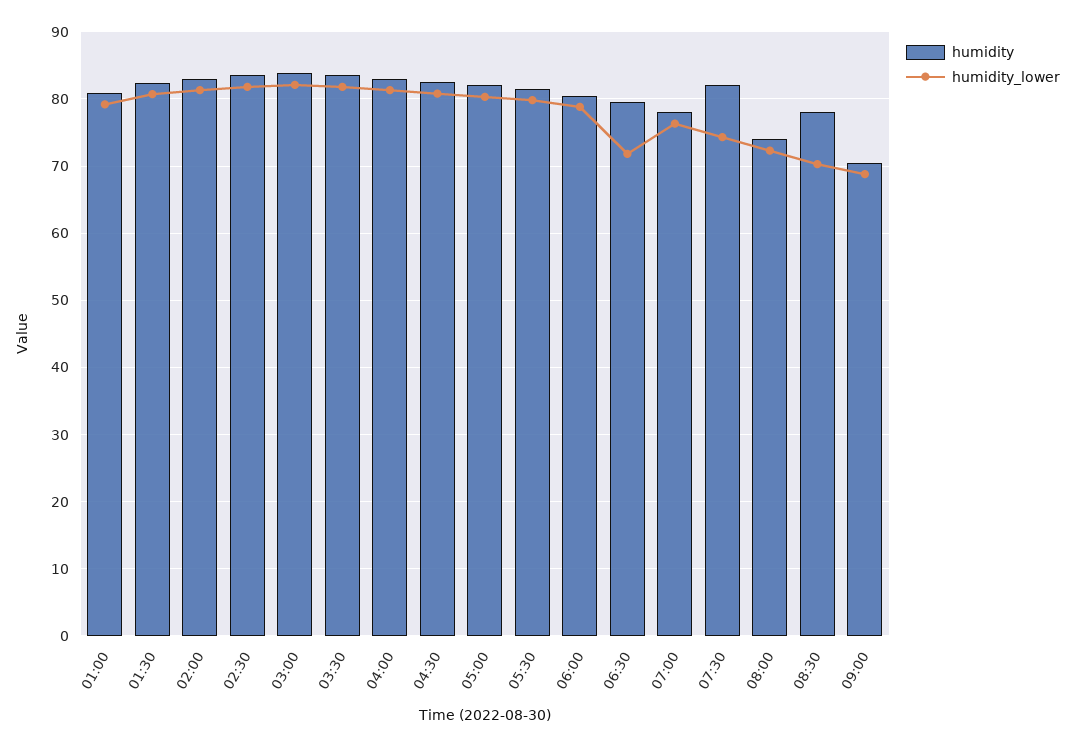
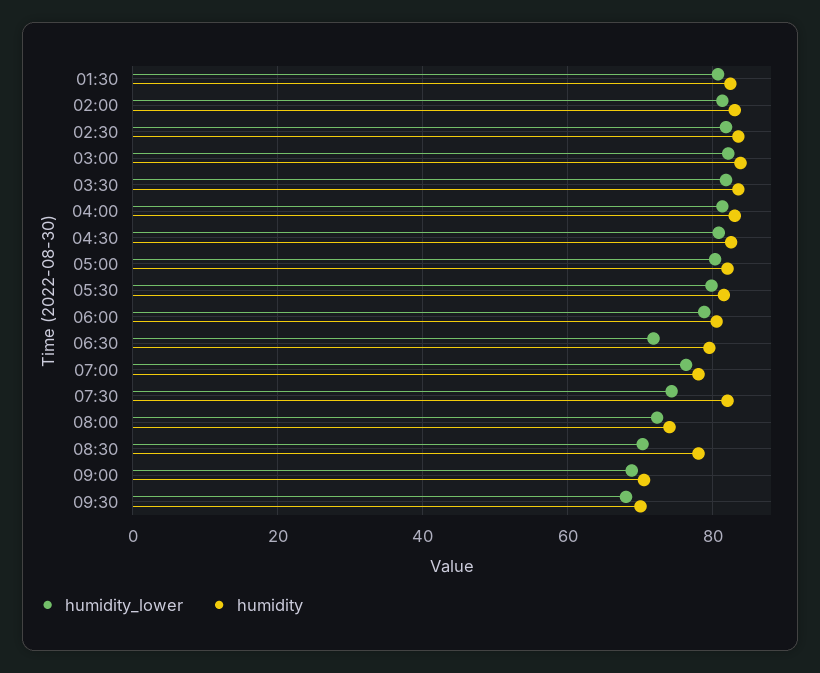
humidity, 01:00: 81 -> none
humidity_lower, 01:00: 79 -> none
humidity_lower, 09:30: none -> 68
humidity, 09:30: none -> 70

